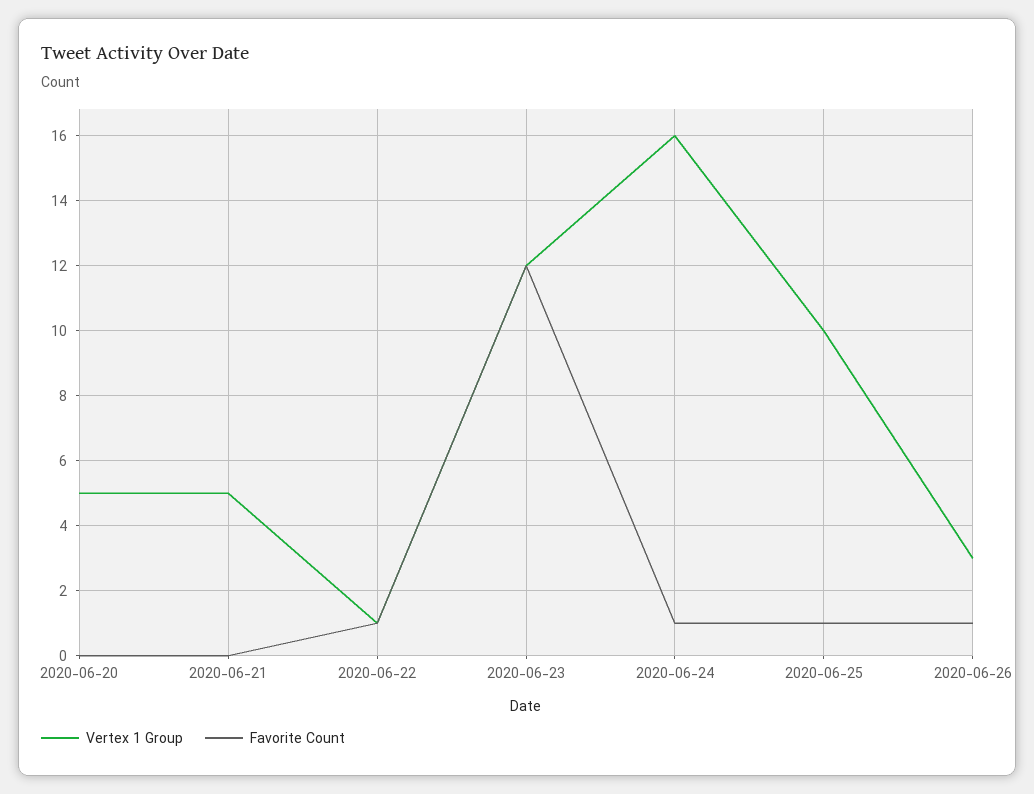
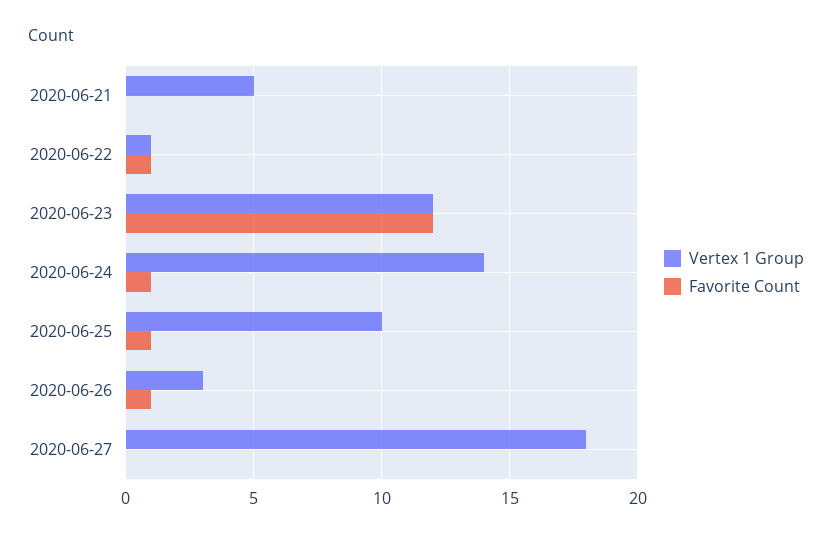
Vertex 1 Group, 2020-06-20: 5 -> none
Favorite Count, 2020-06-20: 0 -> none
Vertex 1 Group, 2020-06-24: 16 -> 14
Vertex 1 Group, 2020-06-27: none -> 18
Favorite Count, 2020-06-27: none -> 0

